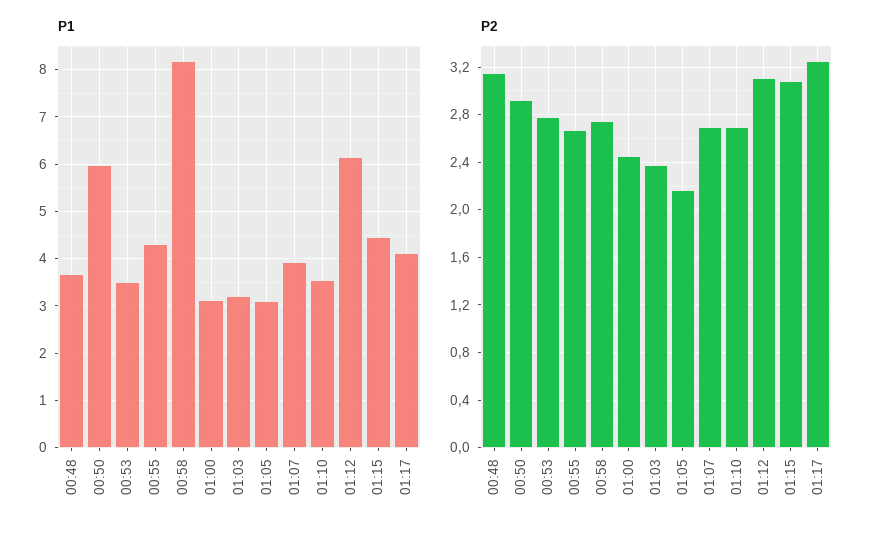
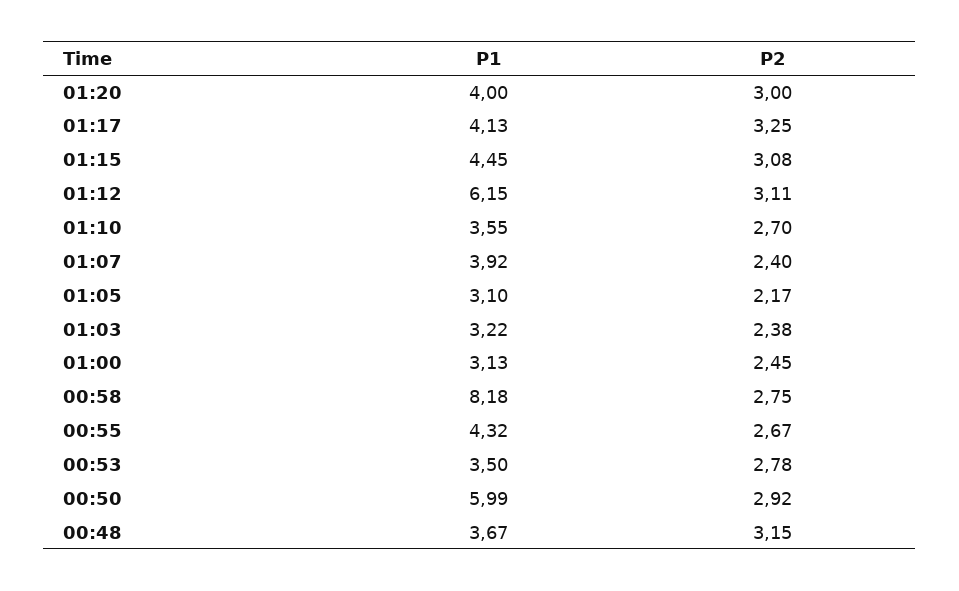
P2, 01:07: 2.7 -> 2.4
P1, 01:20: none -> 4
P2, 01:20: none -> 3

